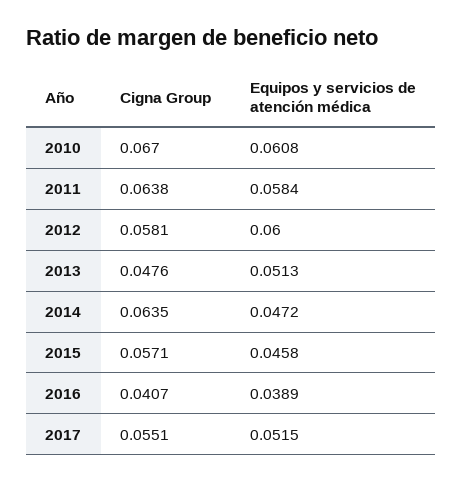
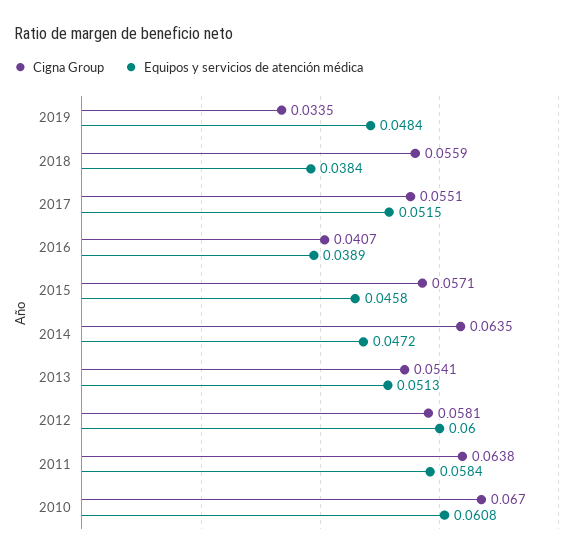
Cigna Group, 2013: 0.0476 -> 0.0541
Cigna Group, 2019: none -> 0.0335
Equipos y servicios de atención médica, 2019: none -> 0.0484
Cigna Group, 2018: none -> 0.0559
Equipos y servicios de atención médica, 2018: none -> 0.0384

